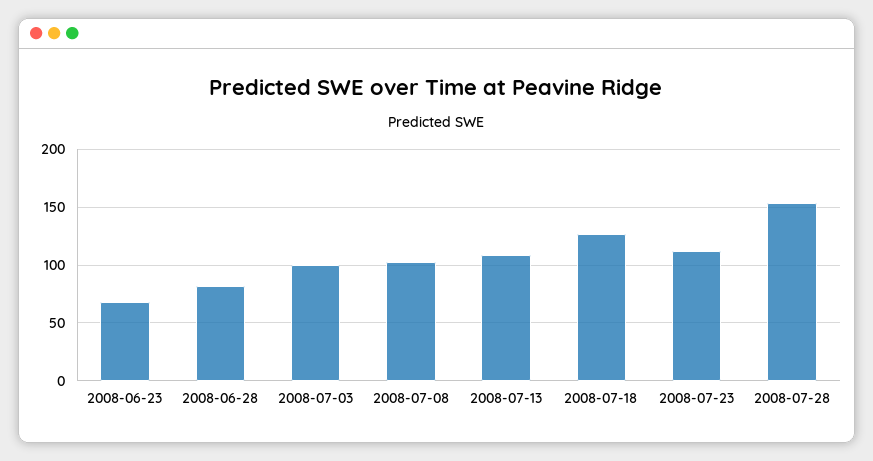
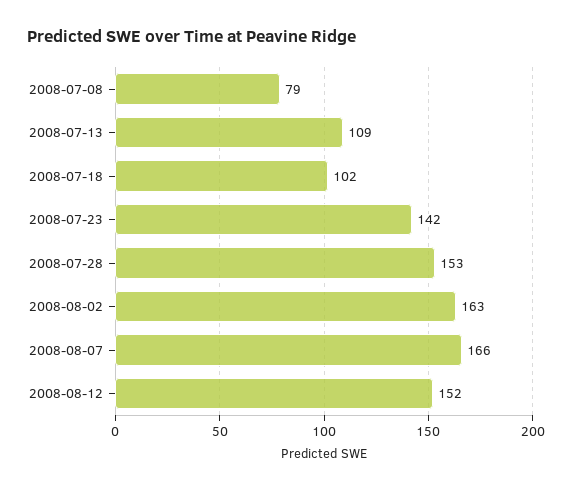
2008-06-23: 70 -> none
2008-06-28: 80 -> none
2008-07-03: 100 -> none
2008-07-08: 100 -> 79
2008-07-18: 130 -> 102
2008-07-23: 110 -> 142
2008-08-02: none -> 163
2008-08-07: none -> 166
2008-08-12: none -> 152

